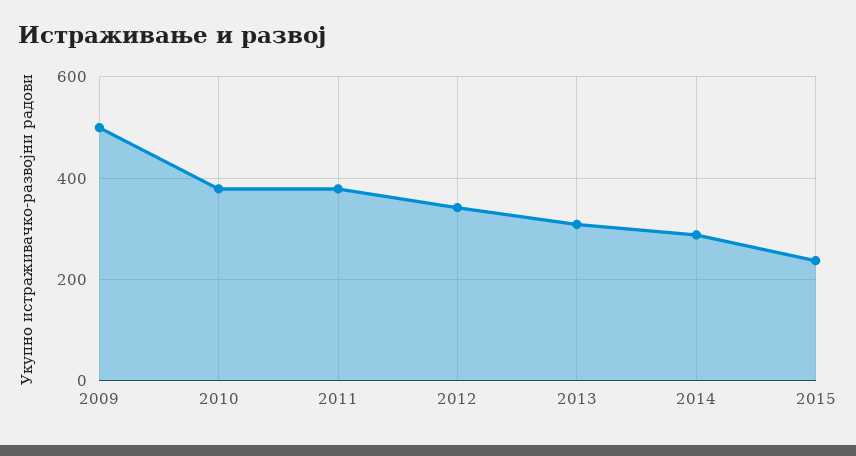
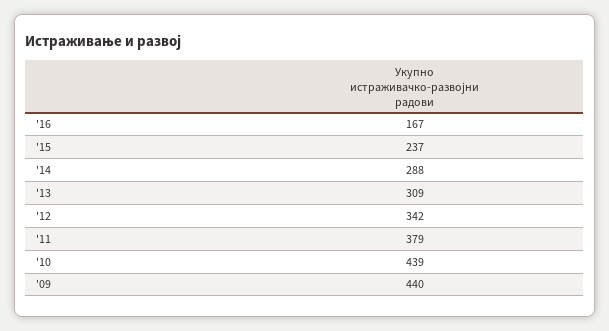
2009: 500 -> 440
2010: 380 -> 439
'16: none -> 167

